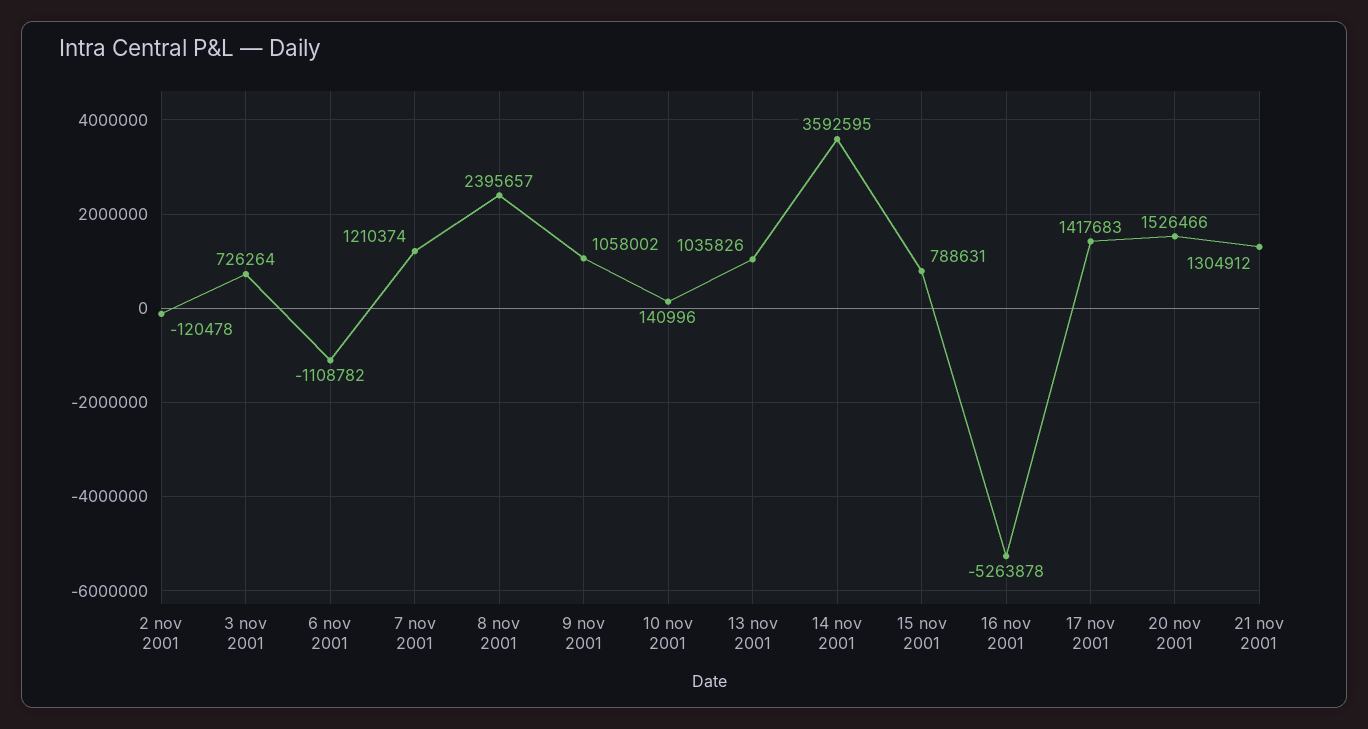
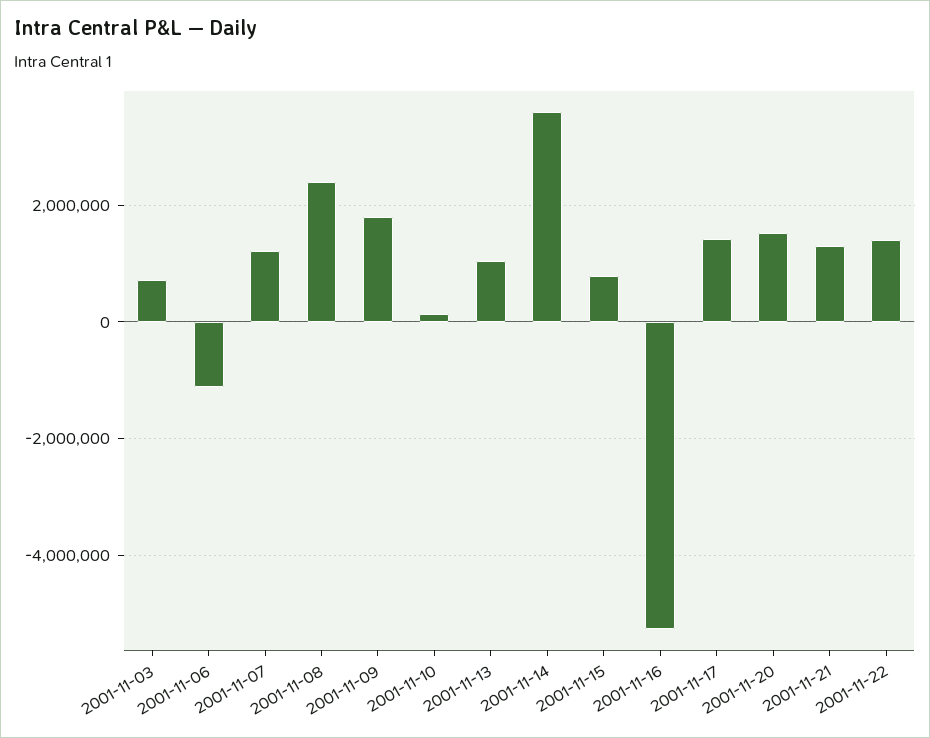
2 nov 2001: -120478 -> none
9 nov 2001: 1058002 -> 1800000
2001-11-22: none -> 1400000

